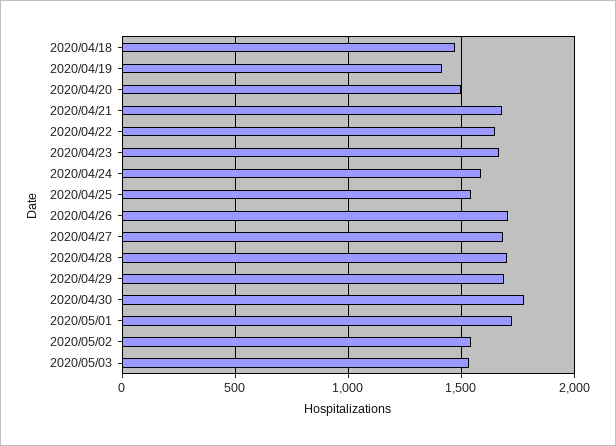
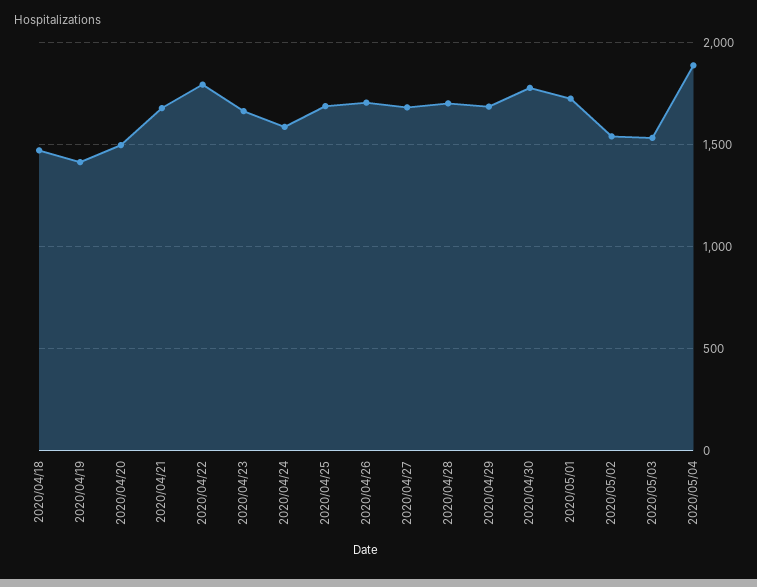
2020/04/22: 1650 -> 1800
2020/04/25: 1550 -> 1700
2020/05/04: none -> 1900

